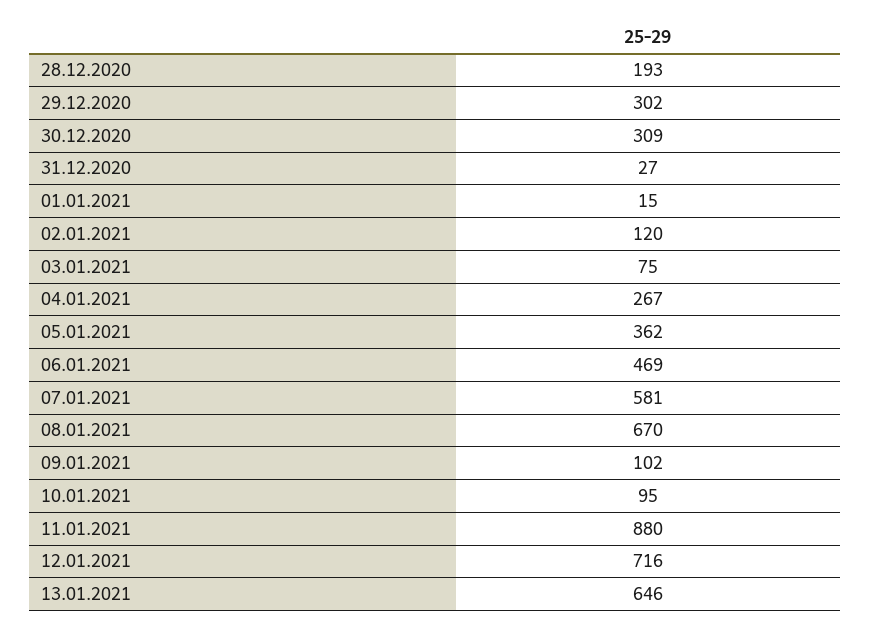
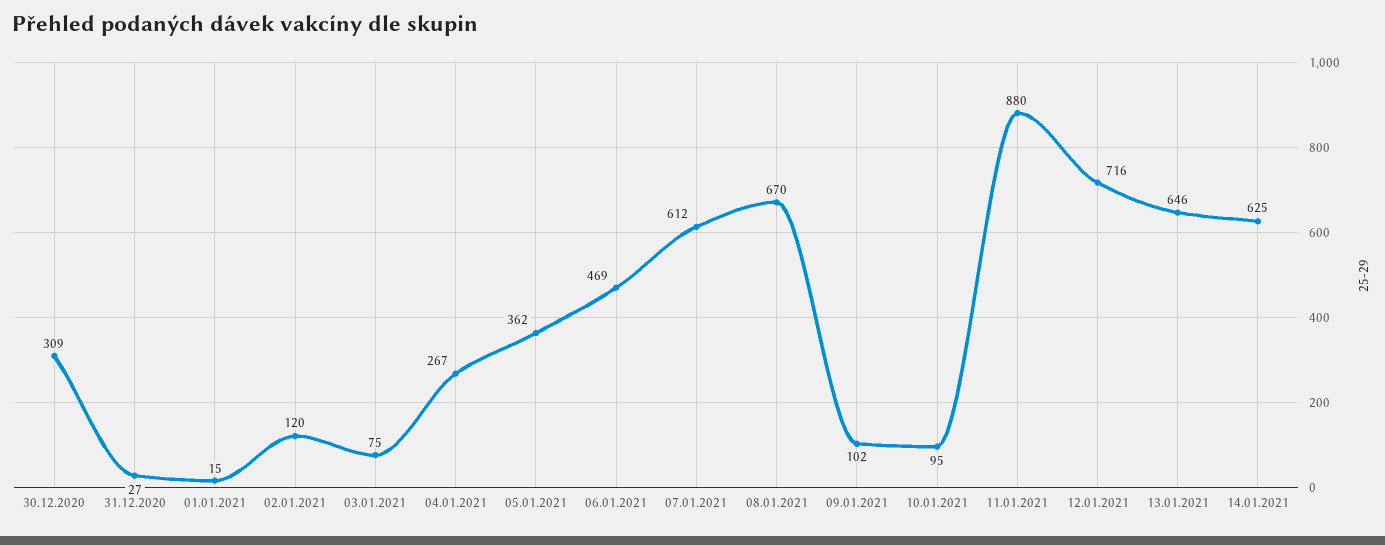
28.12.2020: 193 -> none
29.12.2020: 302 -> none
07.01.2021: 581 -> 612
14.01.2021: none -> 625

